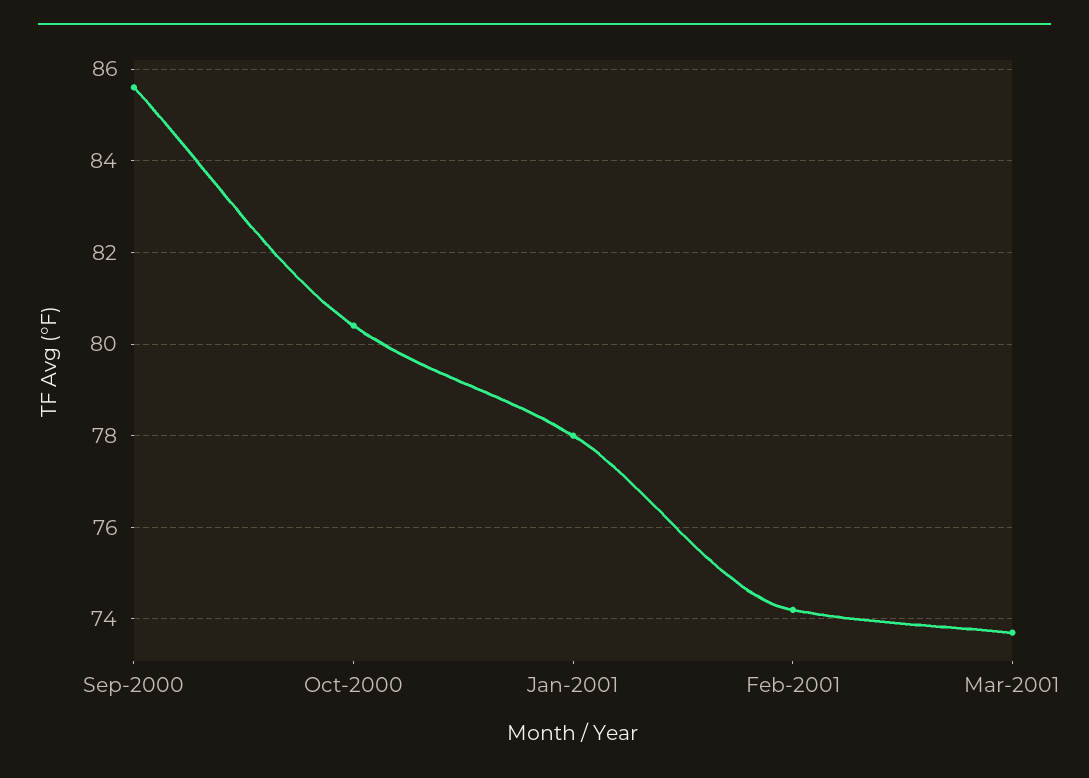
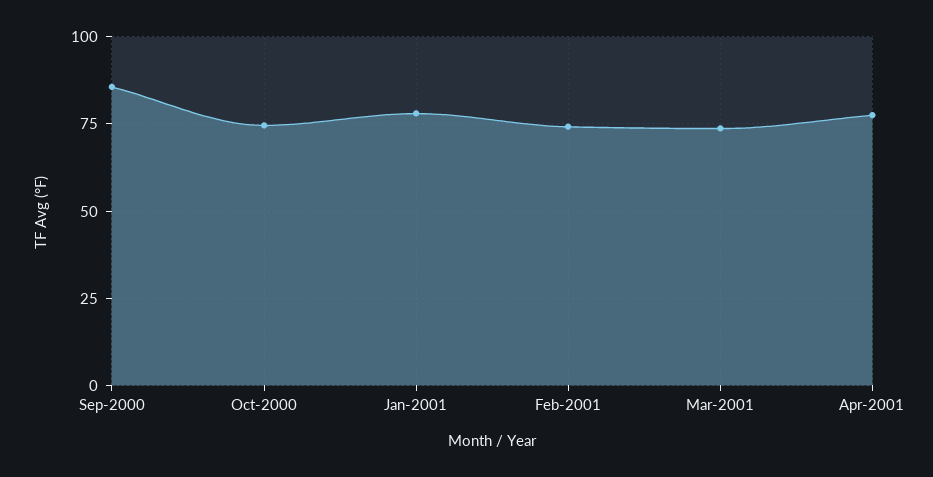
Oct-2000: 80.5 -> 75
Apr-2001: none -> 77.5

